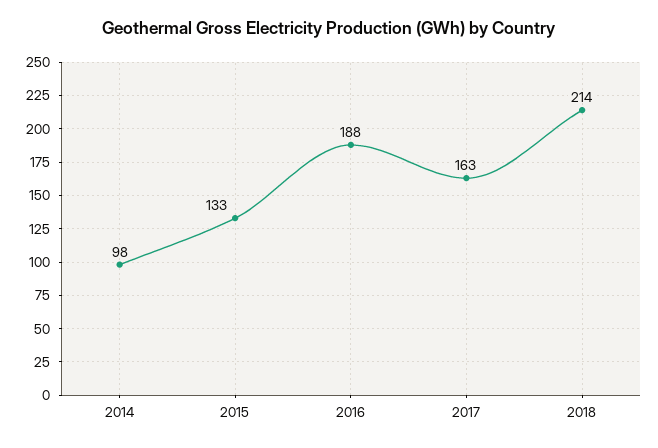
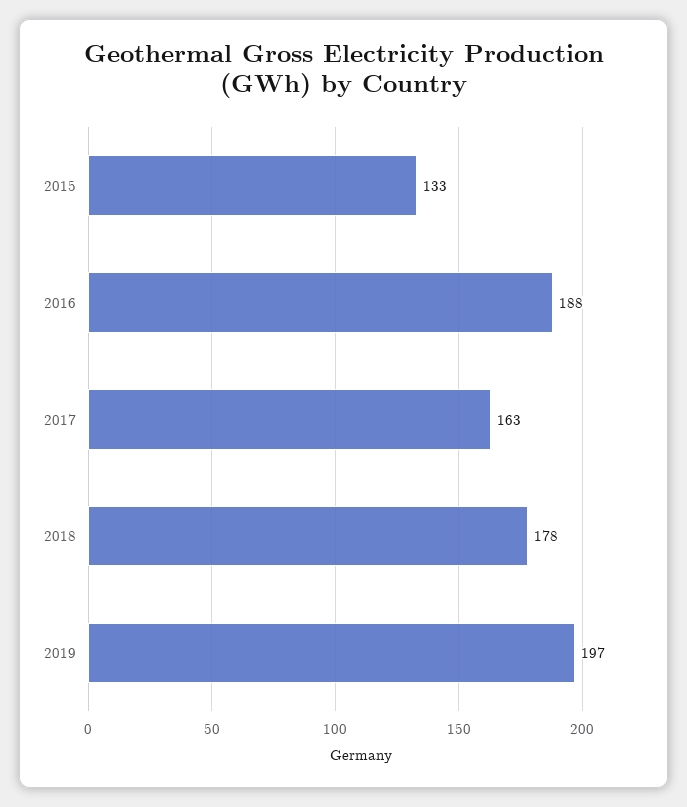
2014: 98 -> none
2018: 214 -> 178
2019: none -> 197

